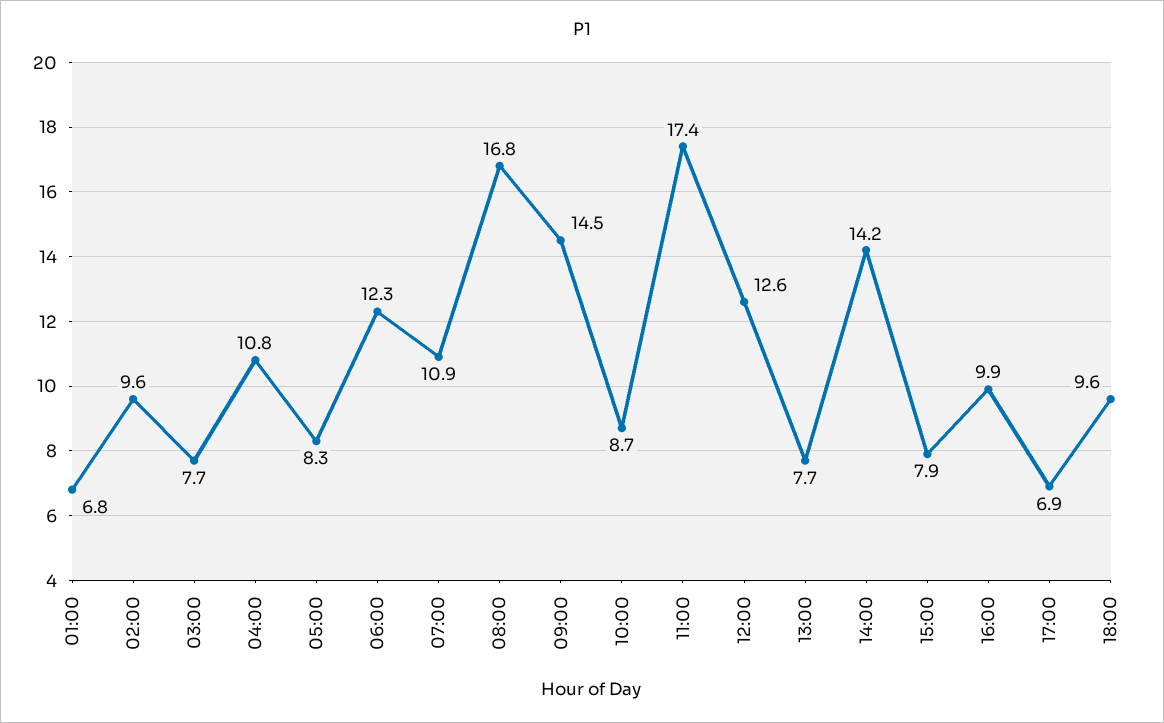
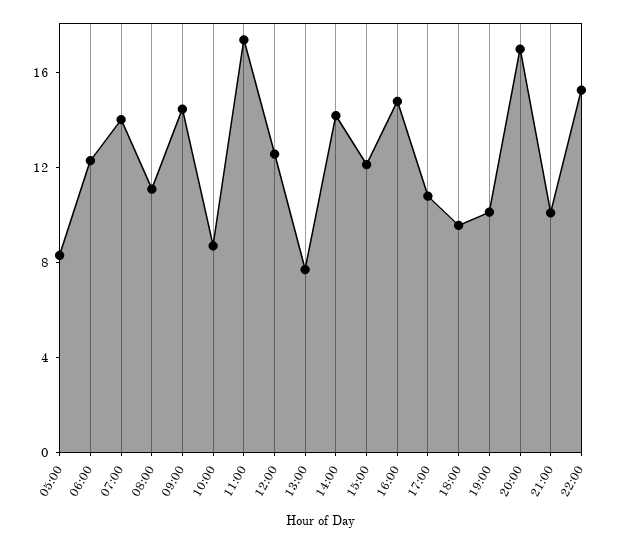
01:00: 6.8 -> none
02:00: 9.6 -> none
03:00: 7.7 -> none
04:00: 10.8 -> none
07:00: 10.9 -> 14
08:00: 16.8 -> 11
15:00: 7.9 -> 12
16:00: 9.9 -> 15
17:00: 6.9 -> 11
19:00: none -> 10
20:00: none -> 17
21:00: none -> 10
22:00: none -> 15

